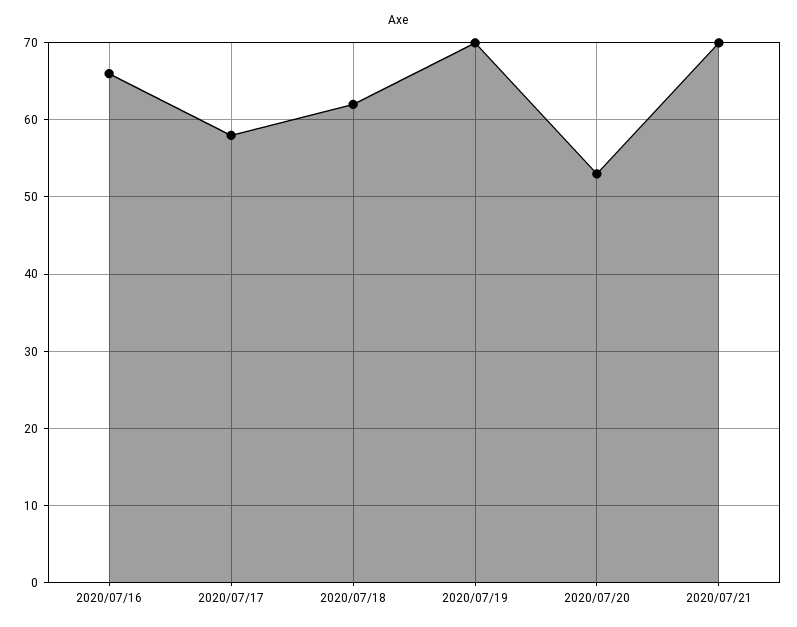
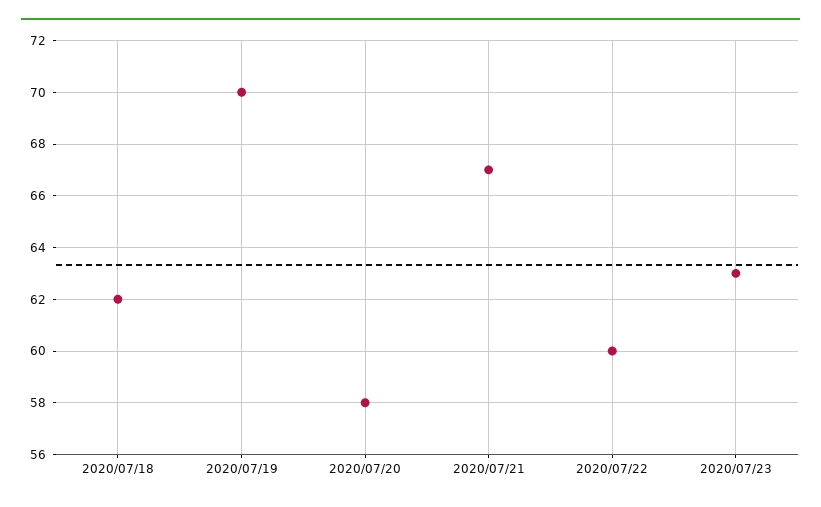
2020/07/16: 66 -> none
2020/07/17: 58 -> none
2020/07/20: 53 -> 58
2020/07/21: 70 -> 67
2020/07/22: none -> 60
2020/07/23: none -> 63

